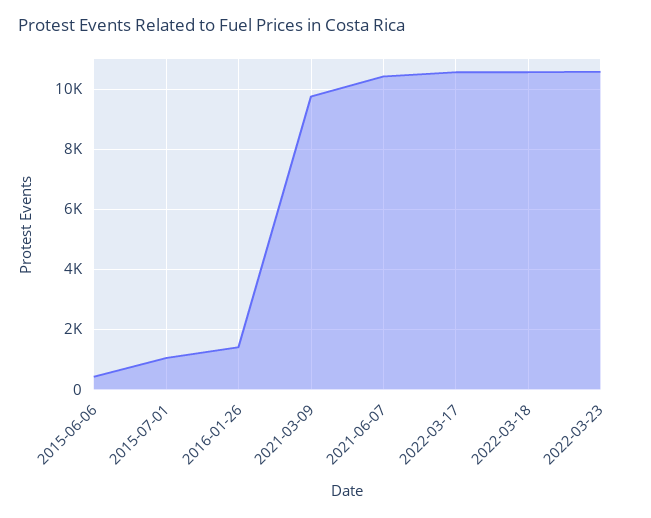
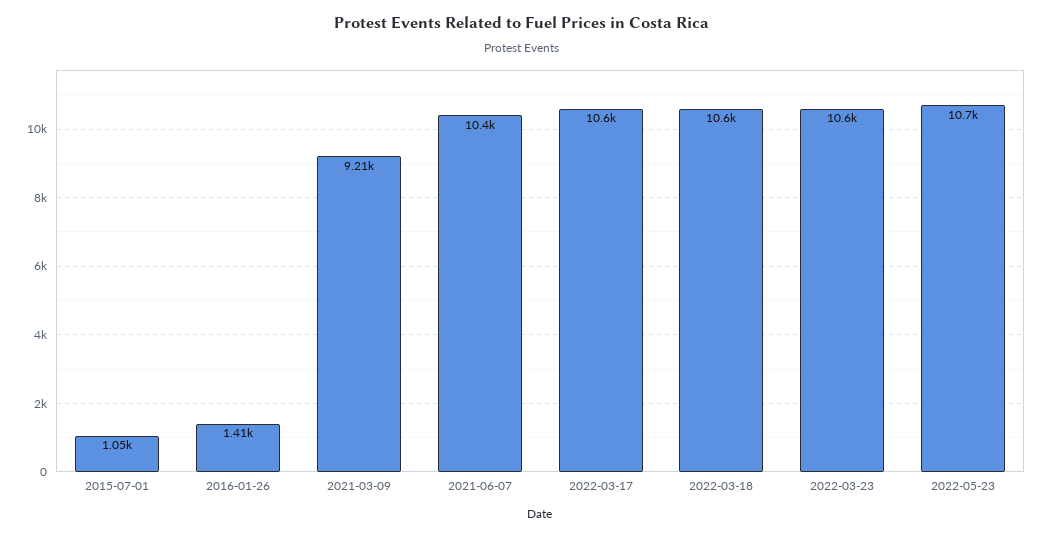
2015-06-06: 400 -> none
2021-03-09: 9800 -> 9210
2022-05-23: none -> 10700

